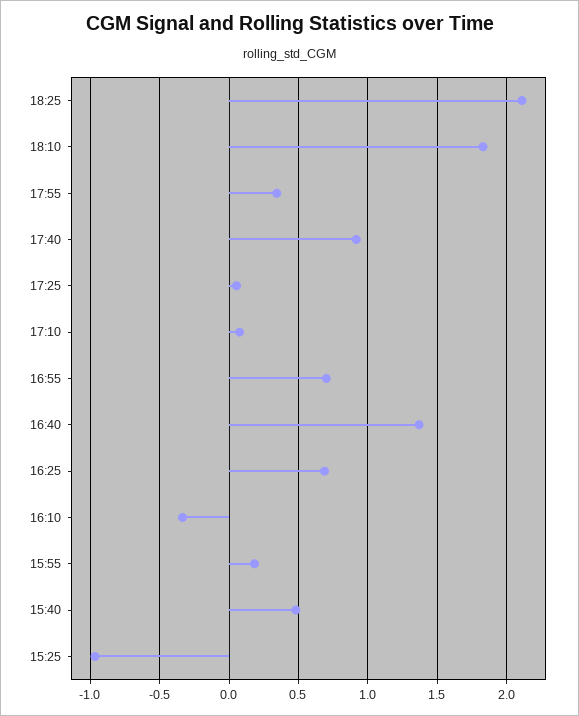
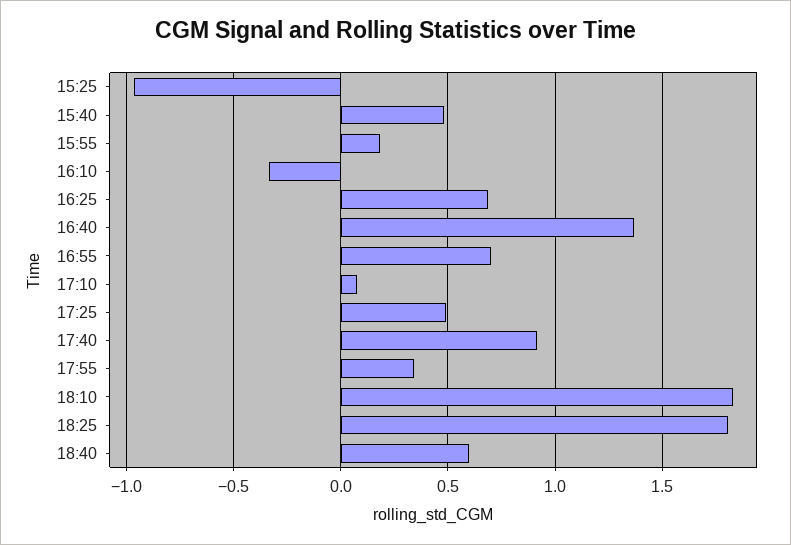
18:25: 2.1 -> 1.8
17:25: 0.05 -> 0.5
18:40: none -> 0.6

